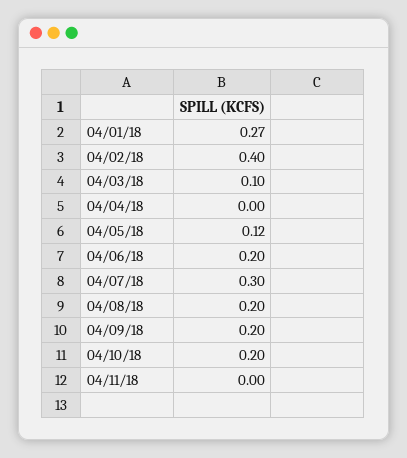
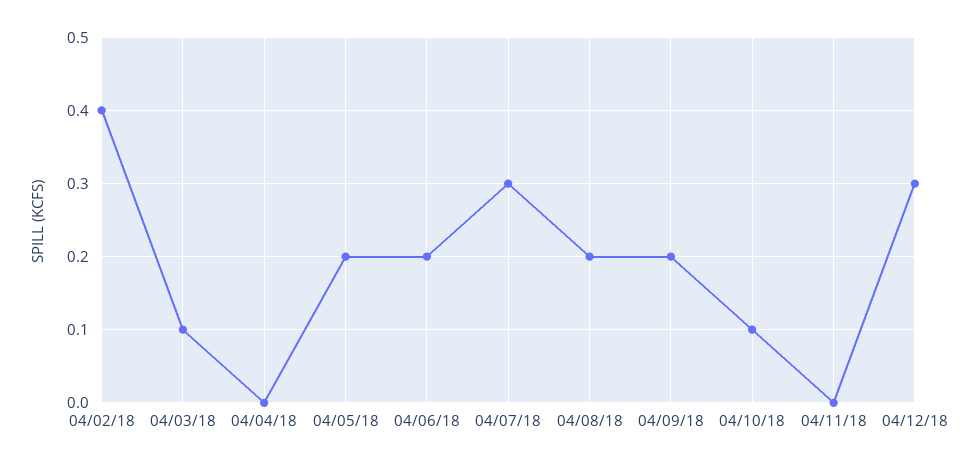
04/01/18: 0.27 -> none
04/05/18: 0.12 -> 0.2
04/10/18: 0.2 -> 0.1
04/12/18: none -> 0.3

